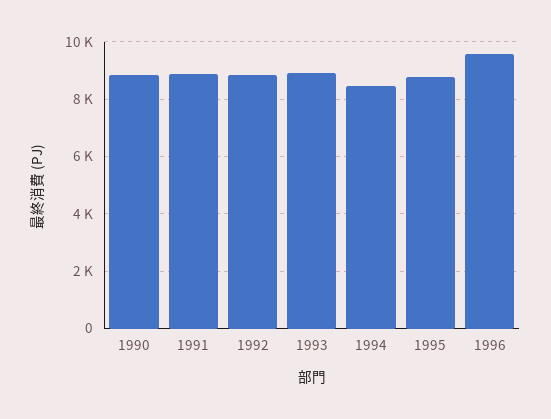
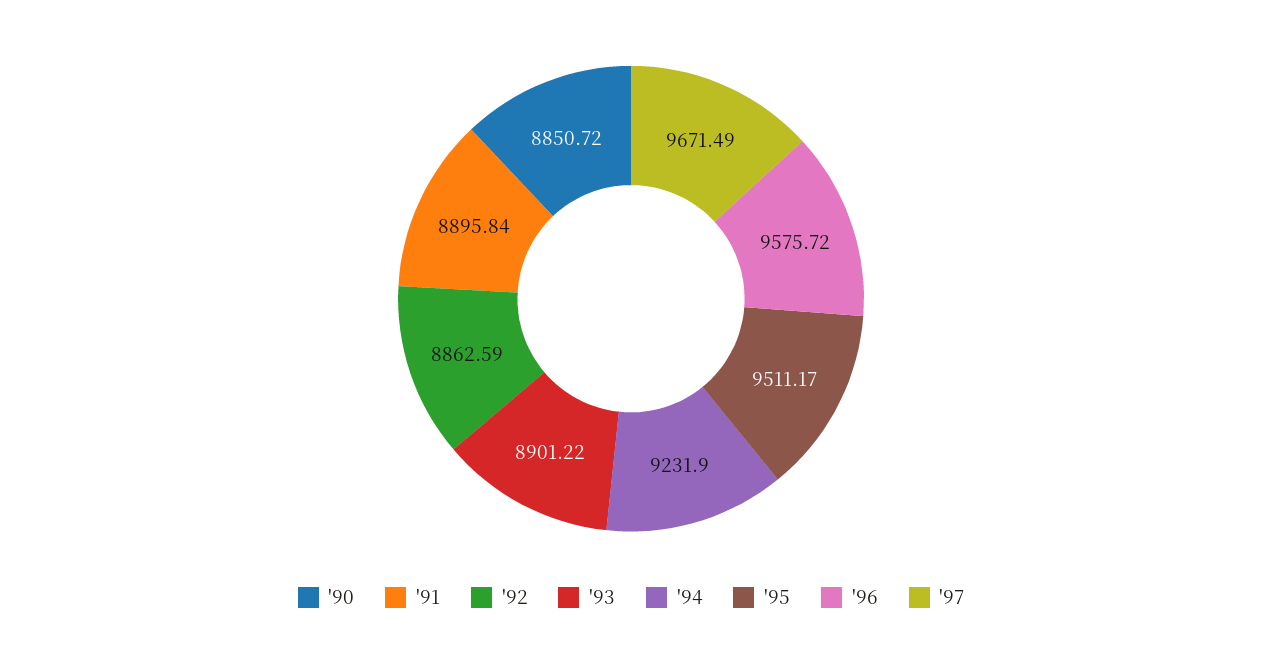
1994: 8500 -> 9231.9
1995: 8750 -> 9511.17
'97: none -> 9671.49

